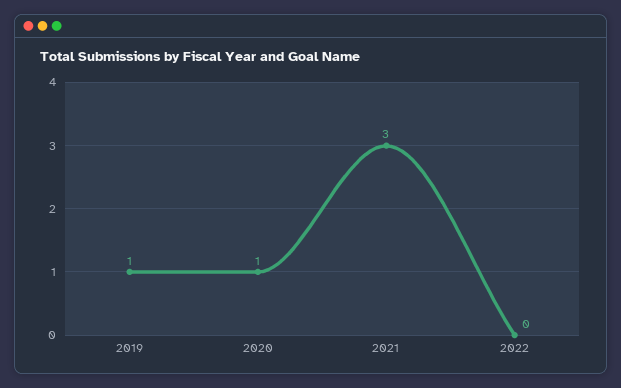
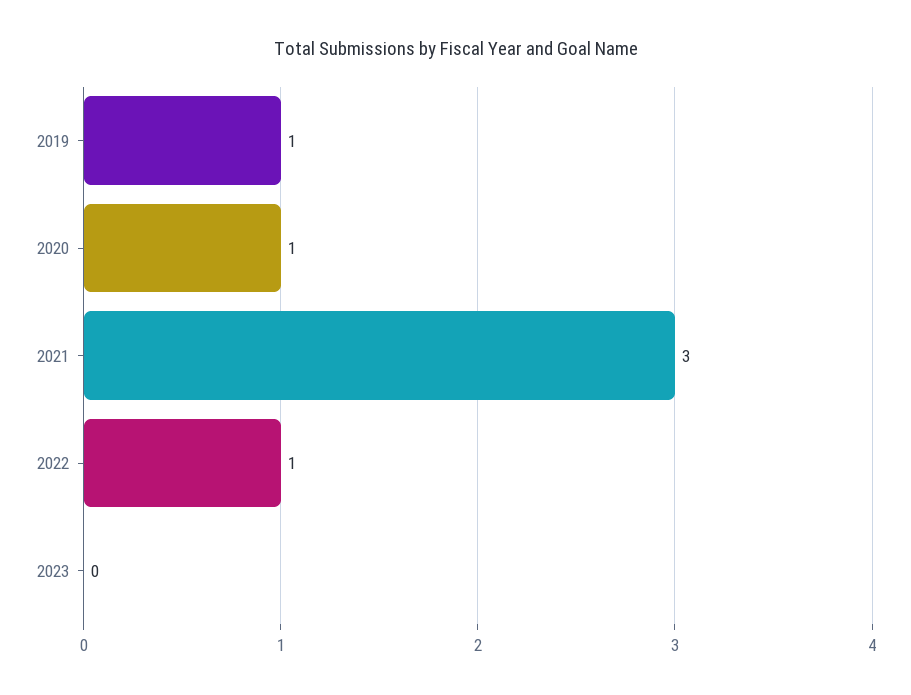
2022: 0 -> 1
2023: none -> 0

